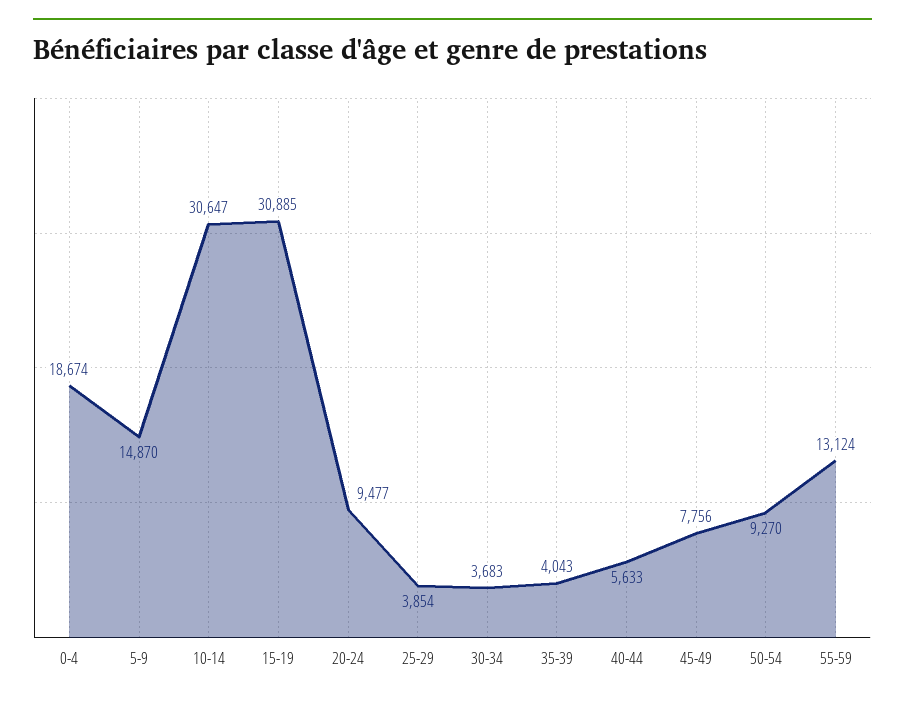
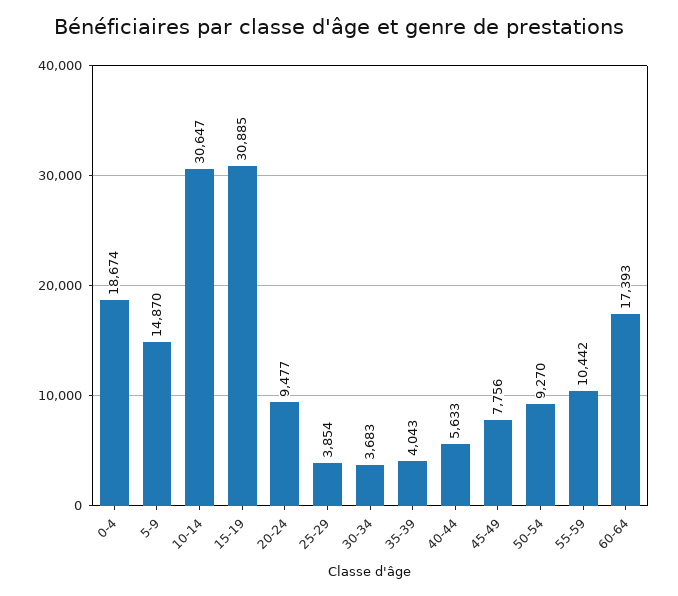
55-59: 13124 -> 10442
60-64: none -> 17393

